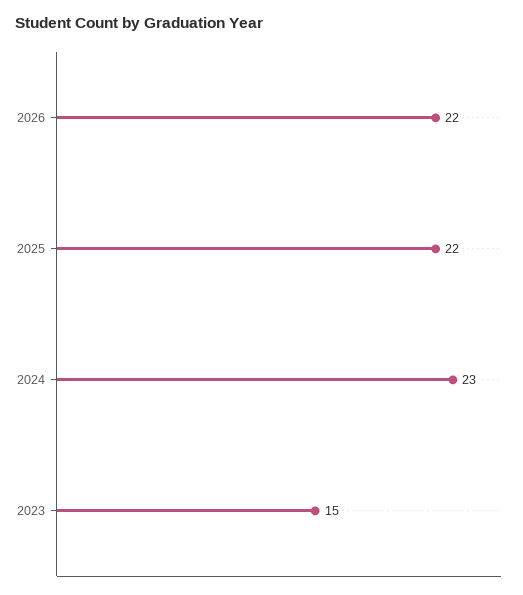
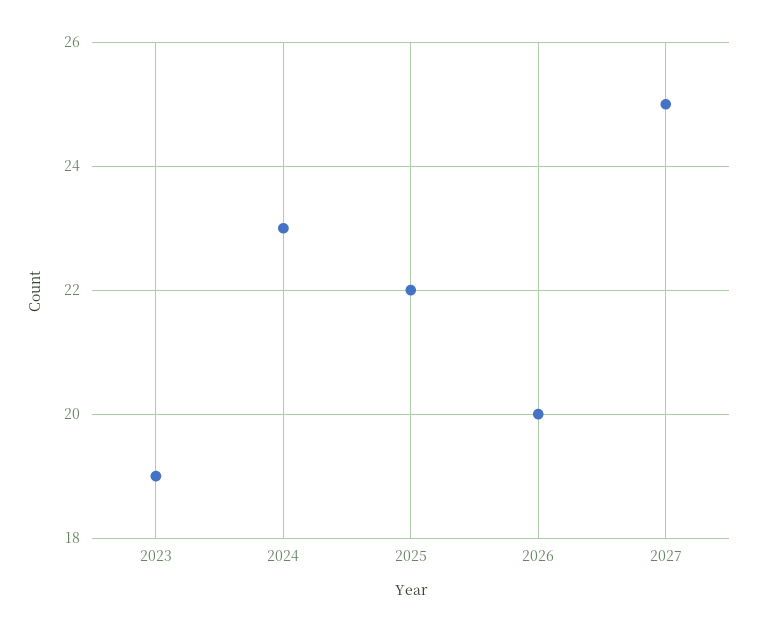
2026: 22 -> 20
2023: 15 -> 19
2027: none -> 25

